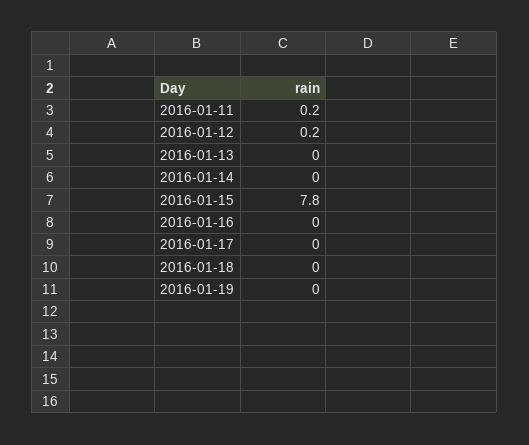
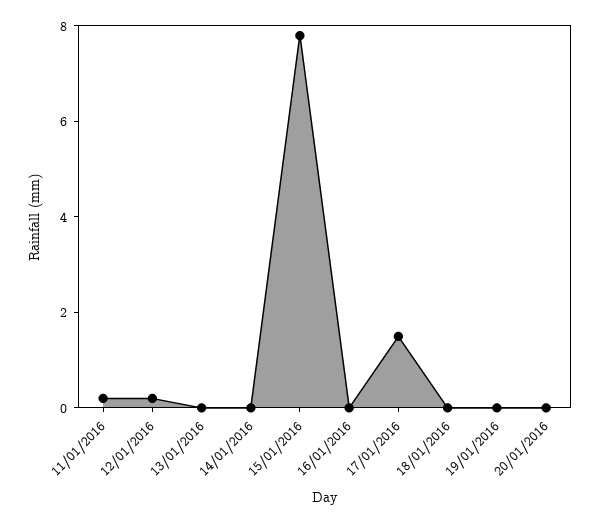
2016-01-17: 0 -> 1.5
20/01/2016: none -> 0

